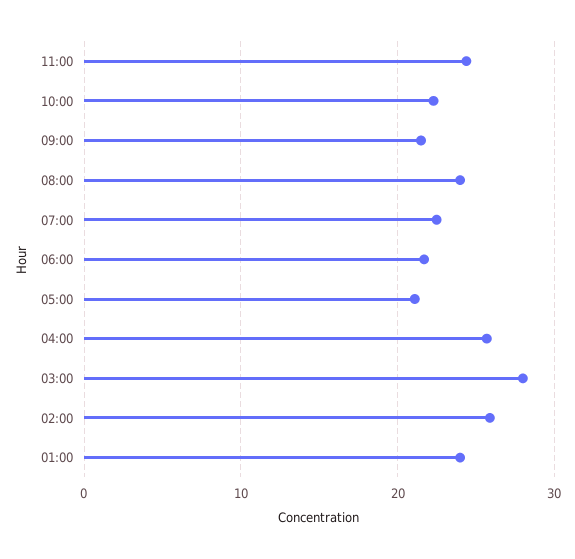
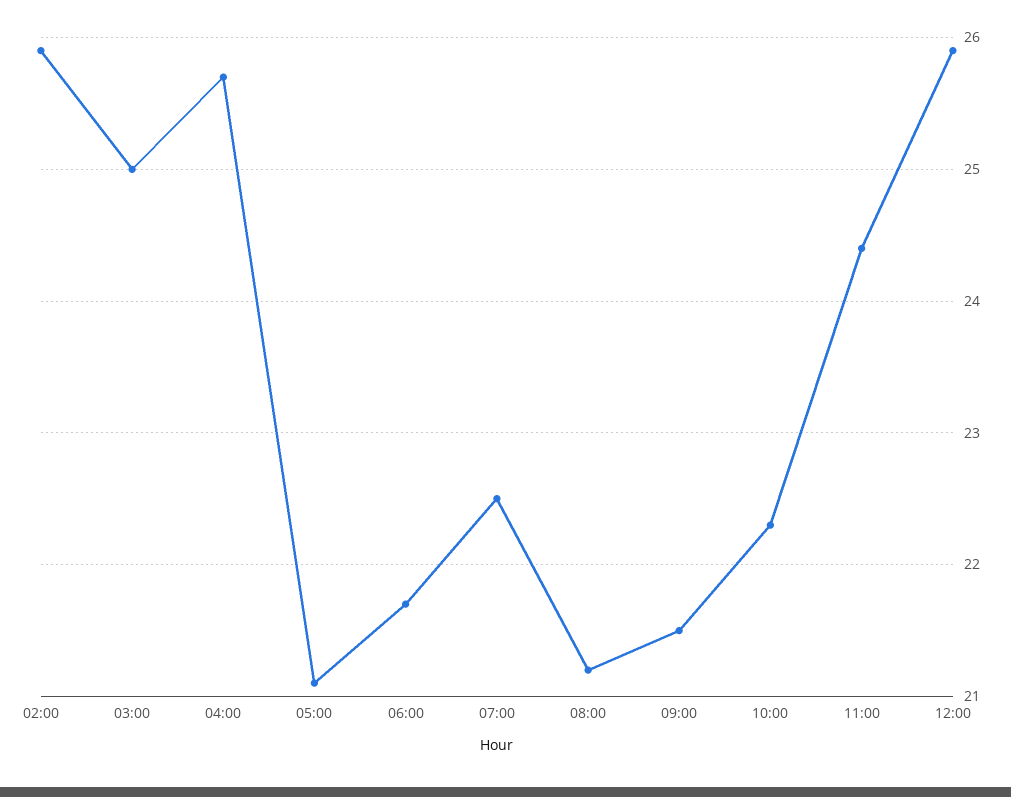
08:00: 24 -> 21.2
03:00: 28 -> 25
01:00: 24 -> none
12:00: none -> 25.9

